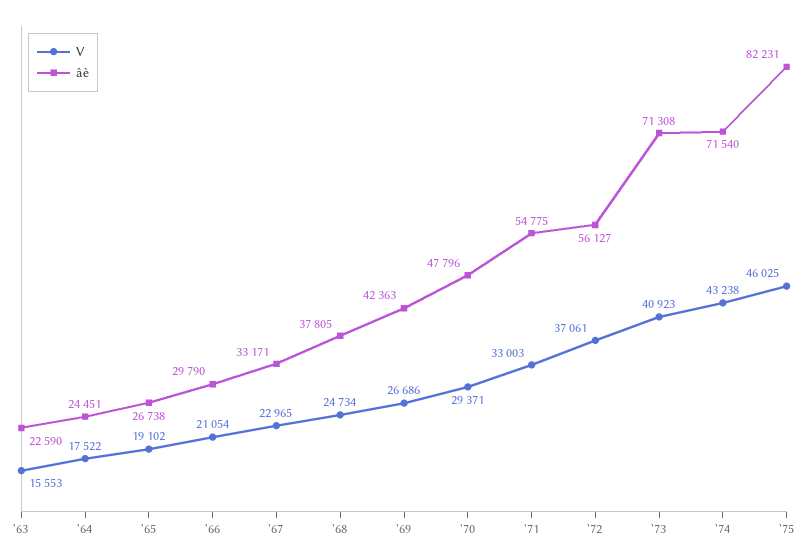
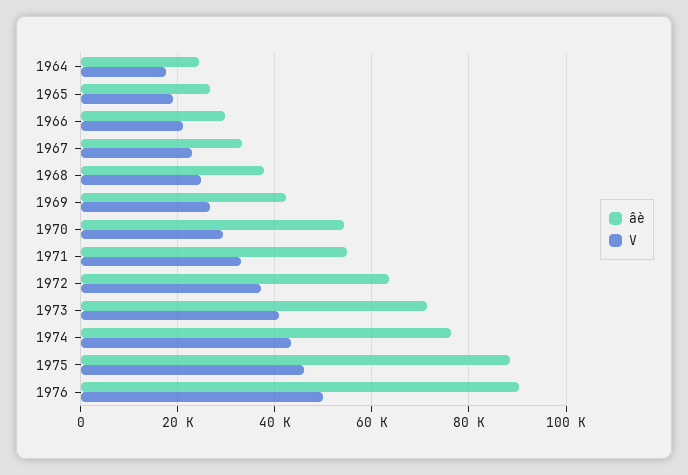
V, '63: 15553 -> none
âè, '63: 22590 -> none
âè, '70: 47796 -> 54000
âè, '72: 56127 -> 64000
âè, '74: 71540 -> 76000
âè, '75: 82231 -> 88000
âè, 1976: none -> 90000
V, 1976: none -> 50000

